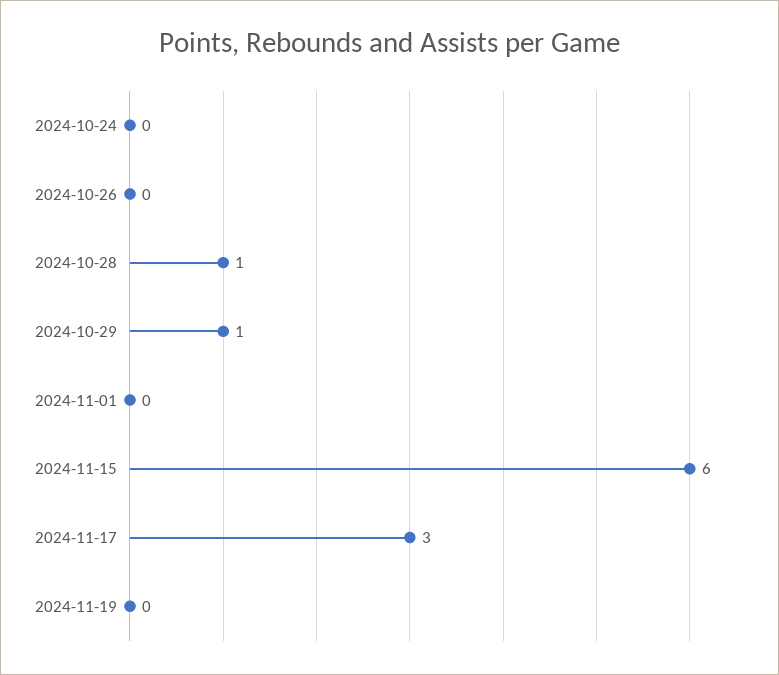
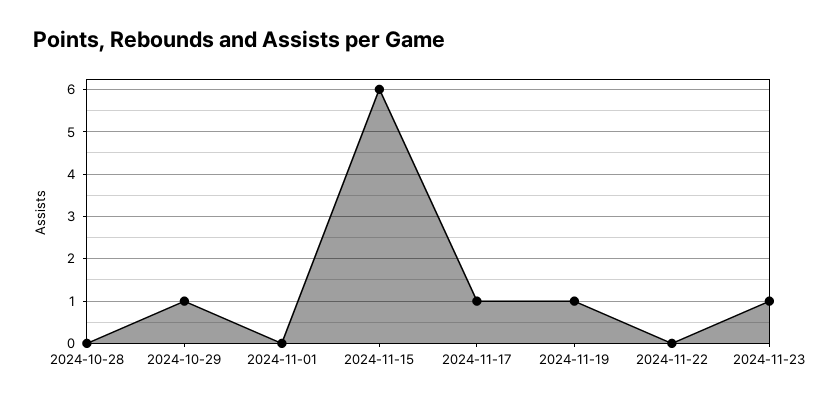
2024-10-24: 0 -> none
2024-10-26: 0 -> none
2024-10-28: 1 -> 0
2024-11-17: 3 -> 1
2024-11-19: 0 -> 1
2024-11-22: none -> 0
2024-11-23: none -> 1

